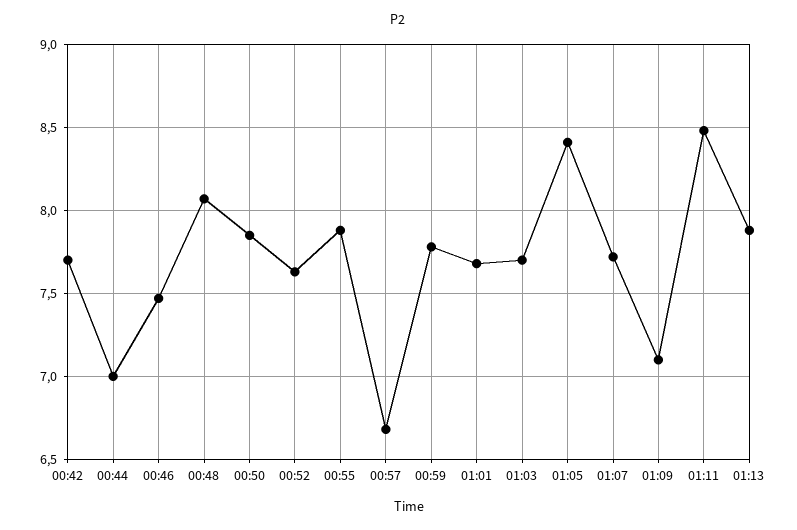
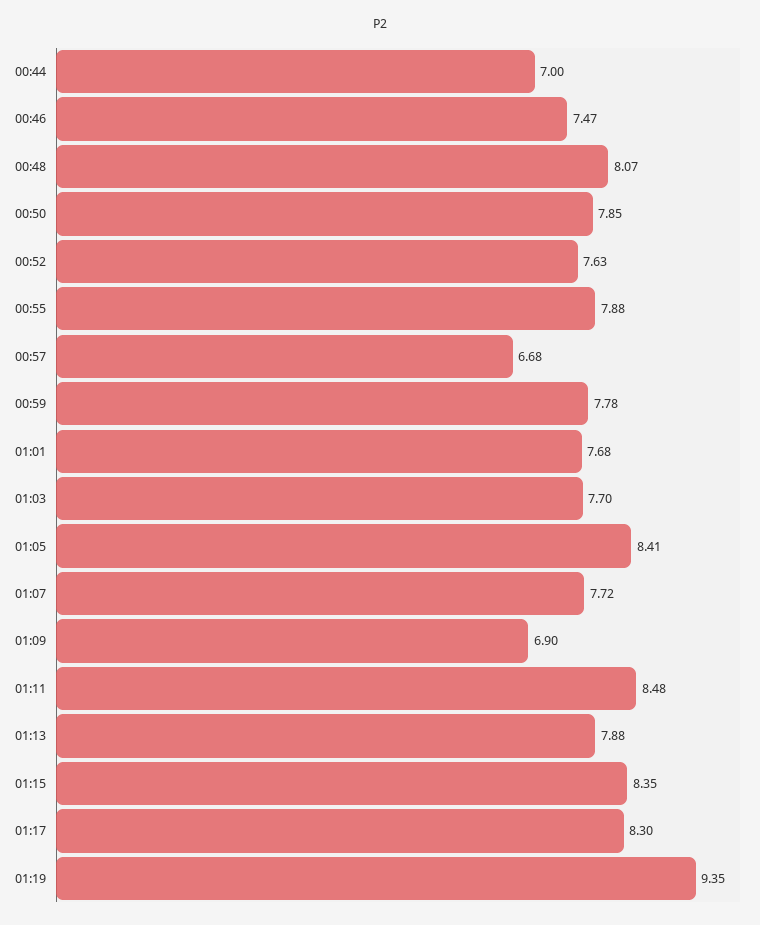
00:42: 7.7 -> none
01:09: 7.1 -> 6.9
01:15: none -> 8.35
01:17: none -> 8.3
01:19: none -> 9.35

